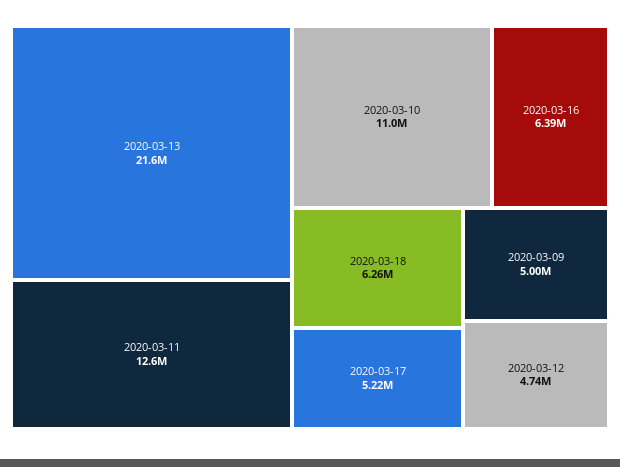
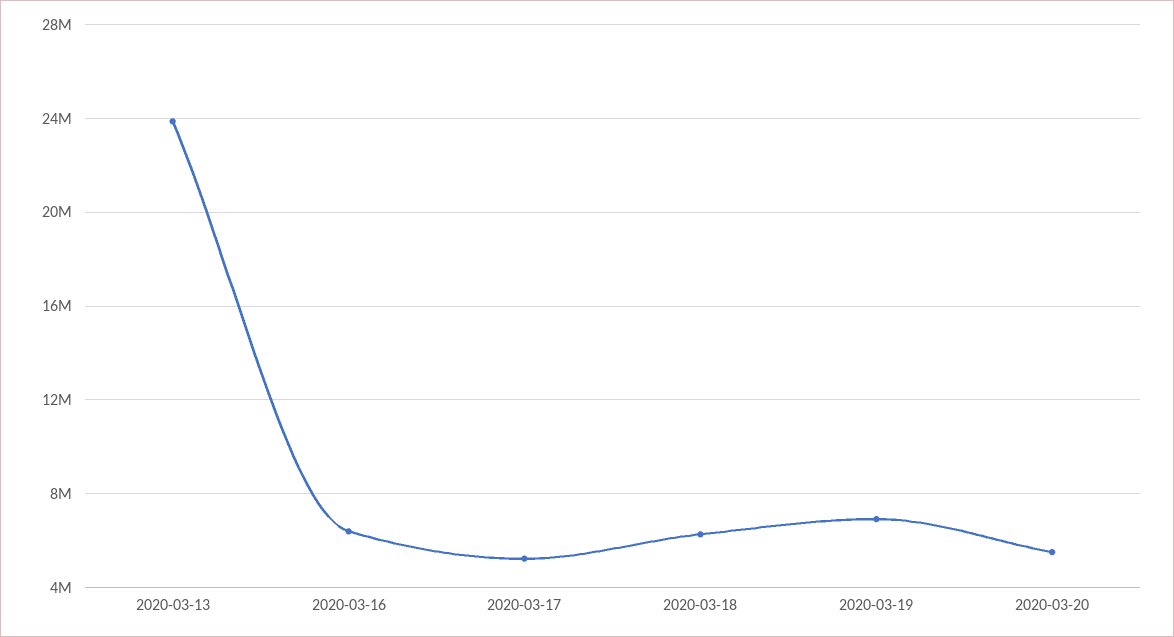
2020-03-13: 21600000 -> 24000000
2020-03-11: 12600000 -> none
2020-03-10: 11000000 -> none
2020-03-09: 5000000 -> none
2020-03-12: 4740000 -> none
2020-03-19: none -> 7000000
2020-03-20: none -> 5500000

